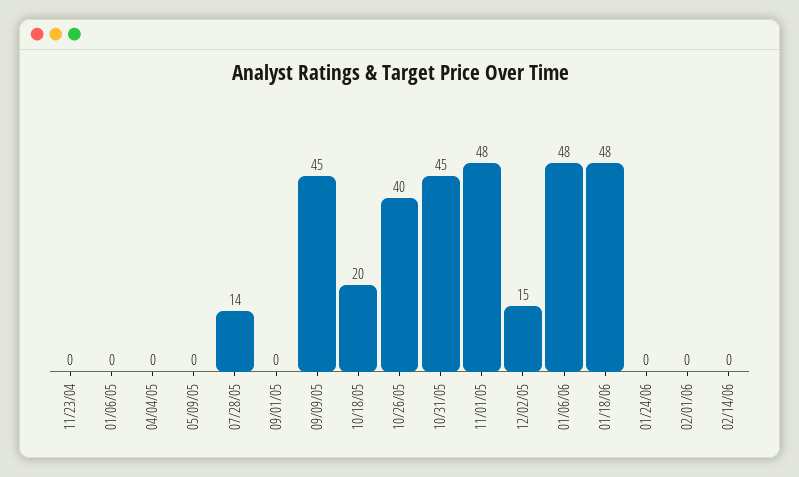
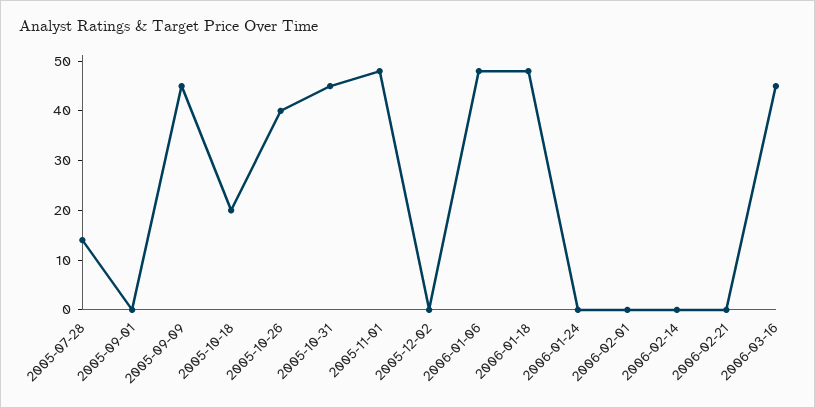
11/23/04: 0 -> none
01/06/05: 0 -> none
04/04/05: 0 -> none
05/09/05: 0 -> none
12/02/05: 15 -> 0
2006-02-21: none -> 0
2006-03-16: none -> 45

